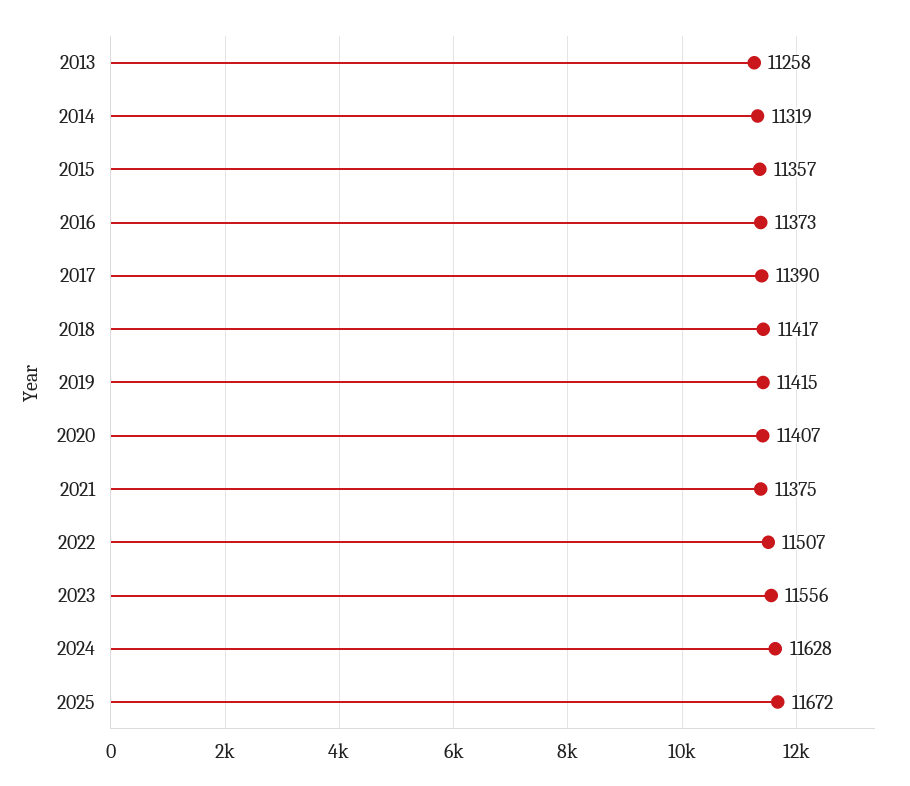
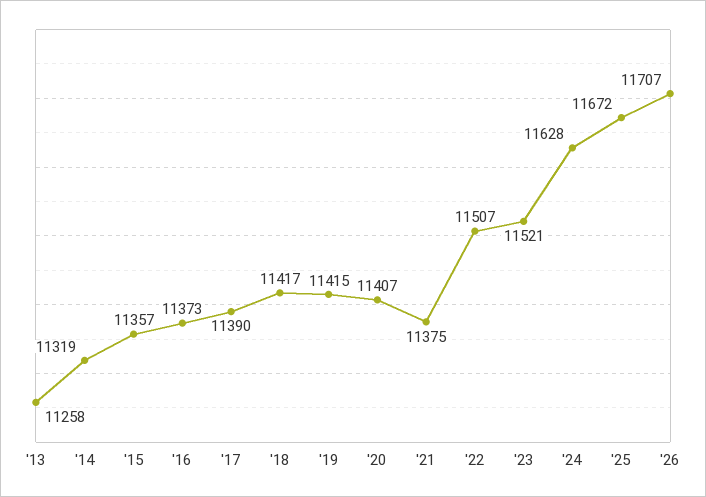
2023: 11556 -> 11521
'26: none -> 11707

